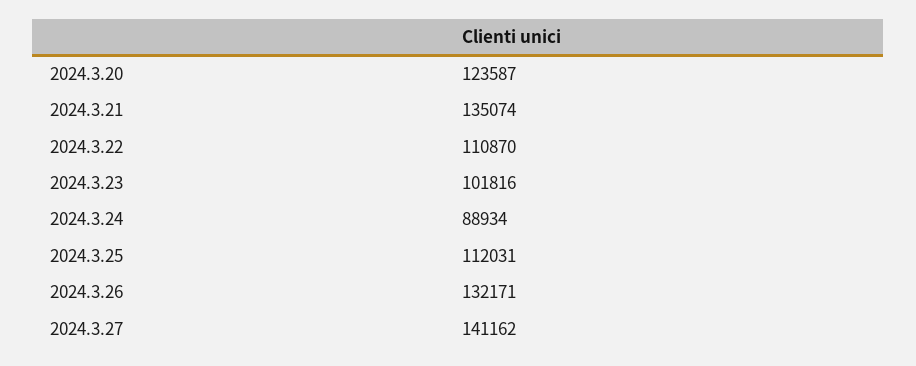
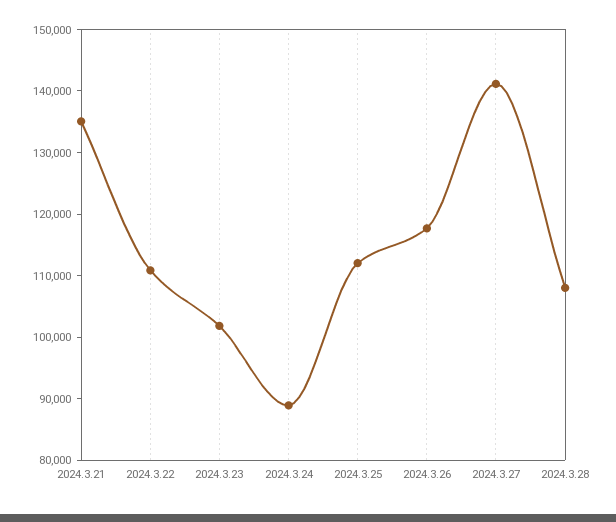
2024.3.20: 123587 -> none
2024.3.26: 132171 -> 118000
2024.3.28: none -> 108000

